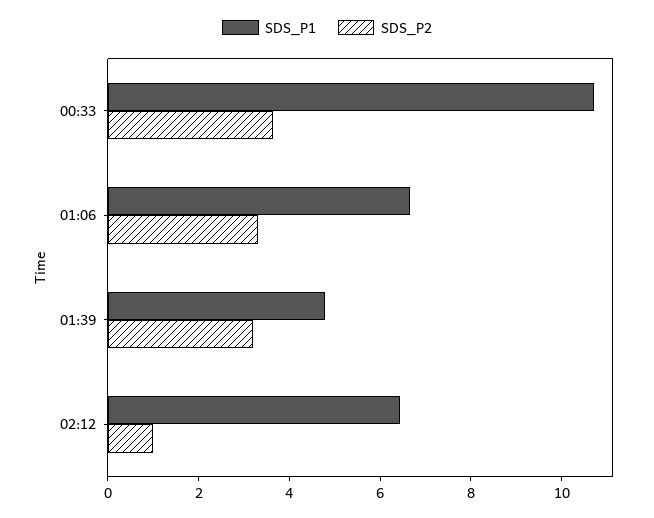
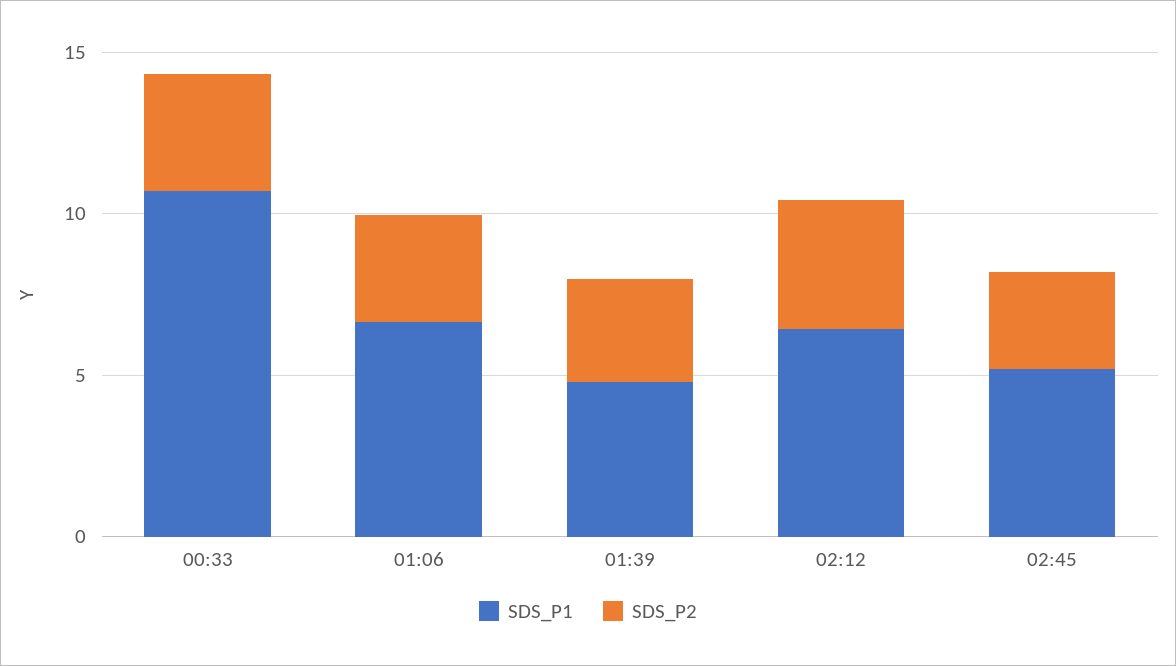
SDS_P2, 02:12: 1 -> 4
SDS_P1, 02:45: none -> 5
SDS_P2, 02:45: none -> 3

